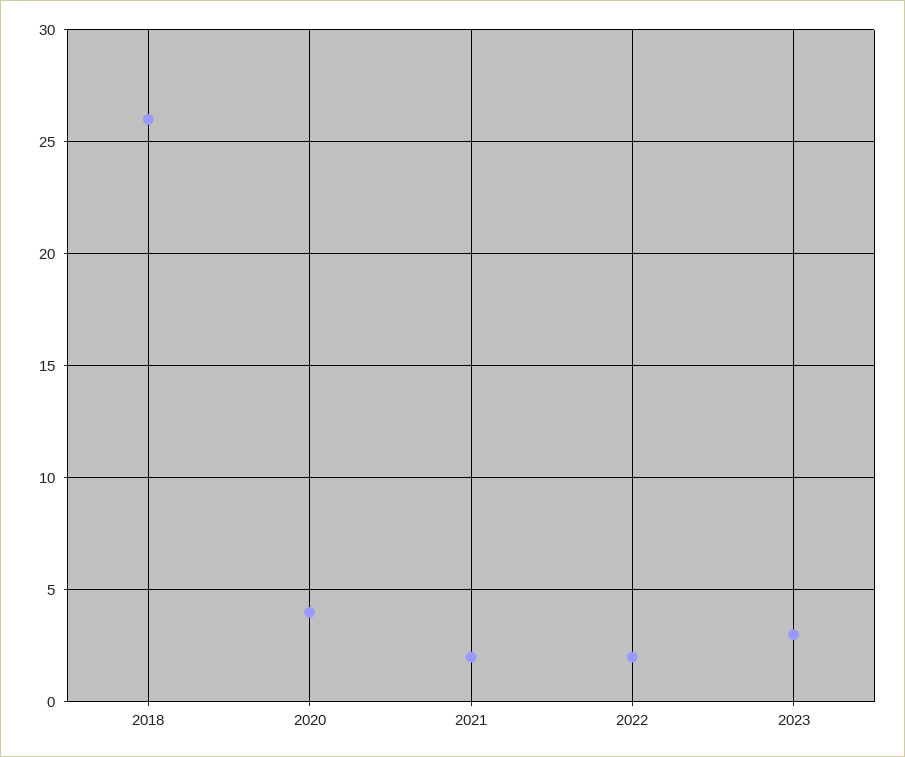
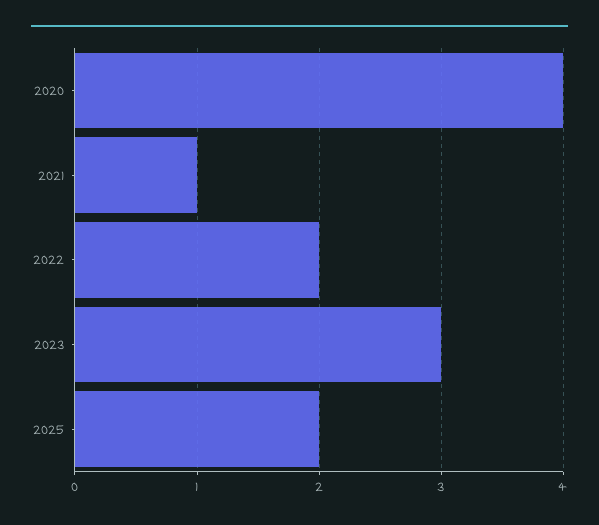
2018: 26 -> none
2021: 2 -> 1
2025: none -> 2

